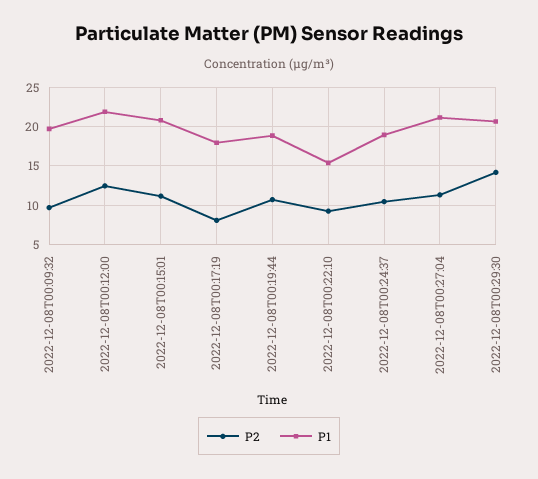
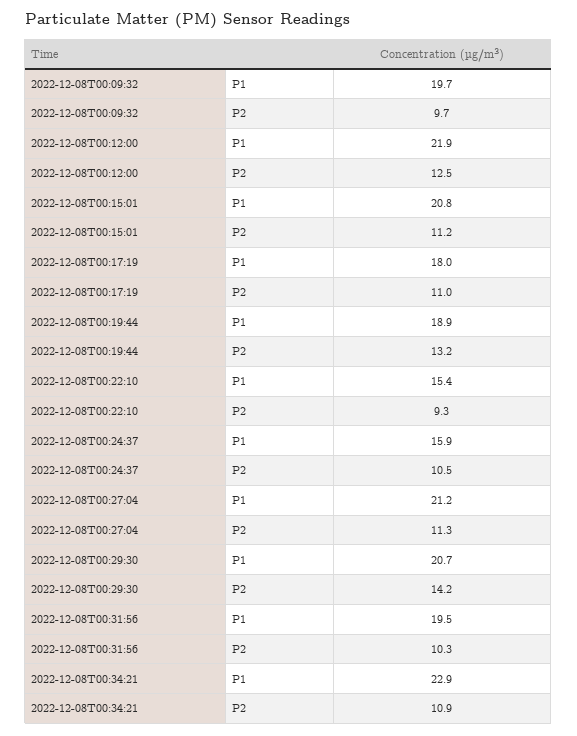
P2, 2022-12-08T00:17:19: 8 -> 11
P2, 2022-12-08T00:19:44: 11 -> 13.2
P1, 2022-12-08T00:24:37: 19 -> 15.9
P1, 2022-12-08T00:31:56: none -> 19.5
P2, 2022-12-08T00:31:56: none -> 10.3
P1, 2022-12-08T00:34:21: none -> 22.9
P2, 2022-12-08T00:34:21: none -> 10.9

